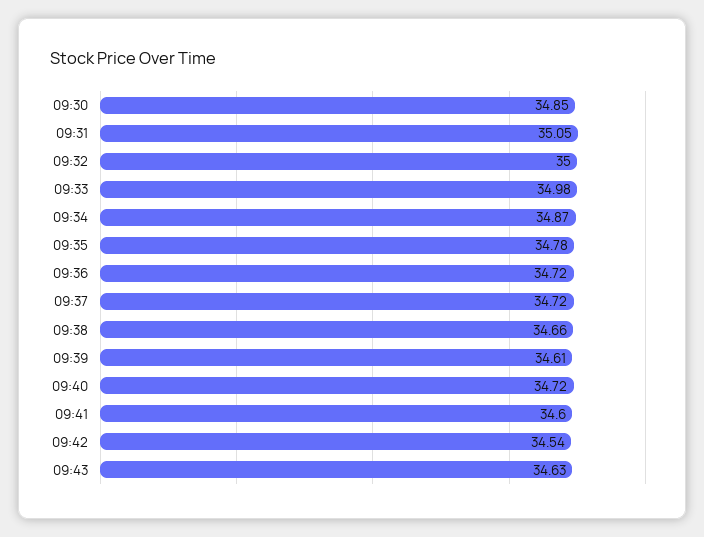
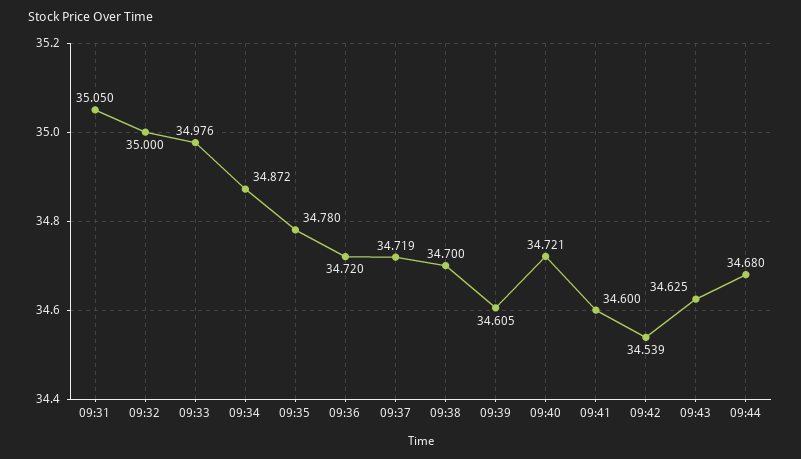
09:30: 34.85 -> none
09:38: 34.66 -> 34.7
09:44: none -> 34.68

